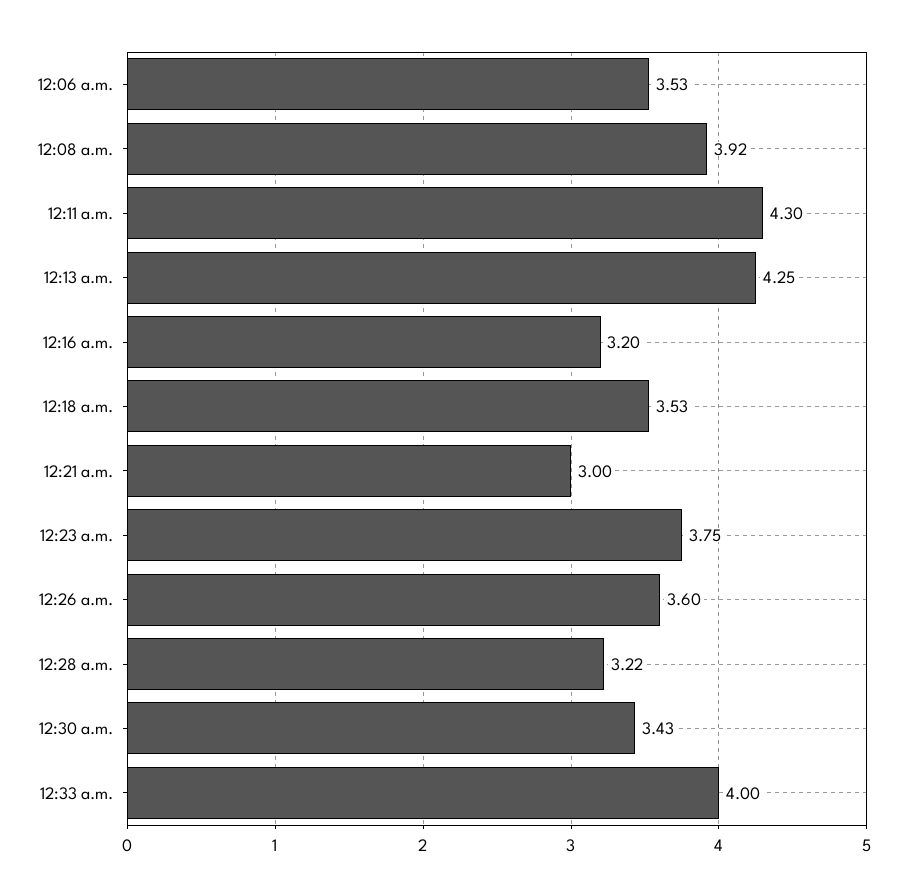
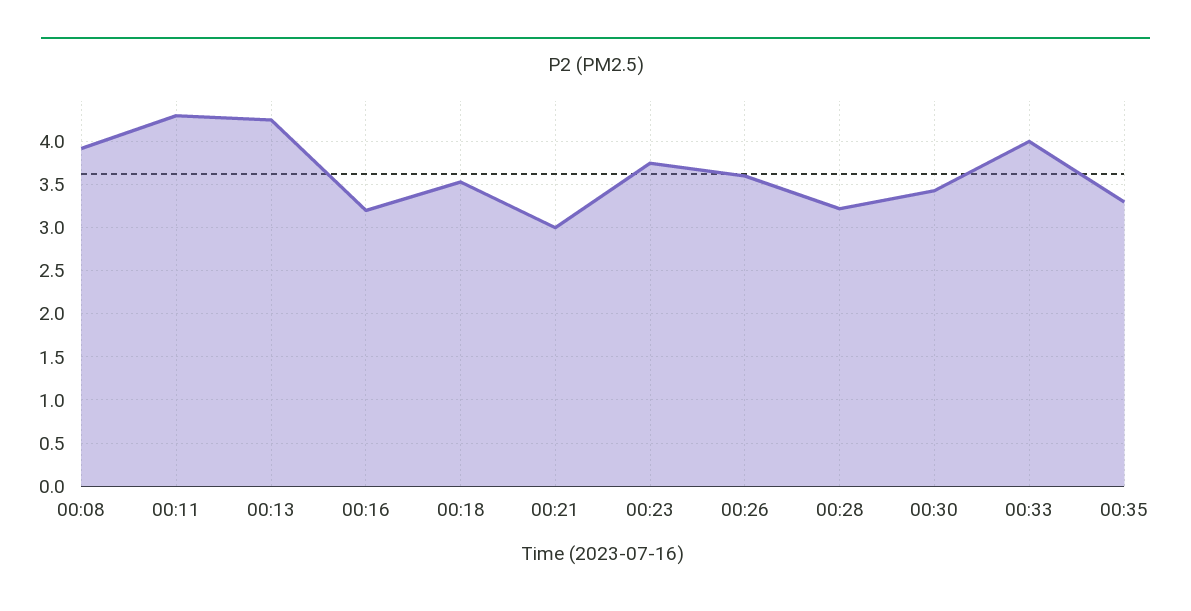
12:06 a.m.: 3.53 -> none
00:35: none -> 3.3

